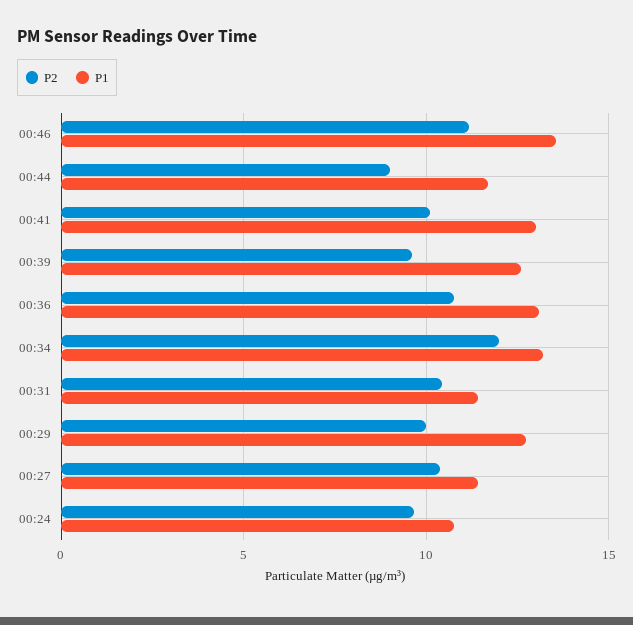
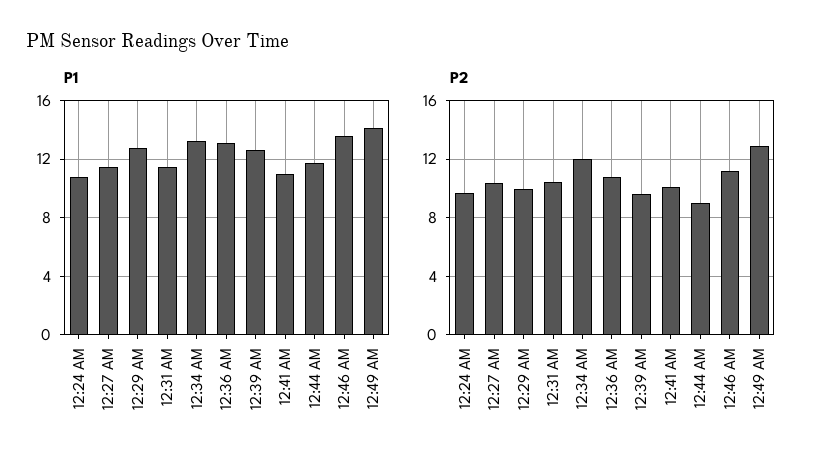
P1, 00:41: 13 -> 11
P1, 12:49 AM: none -> 14
P2, 12:49 AM: none -> 13

